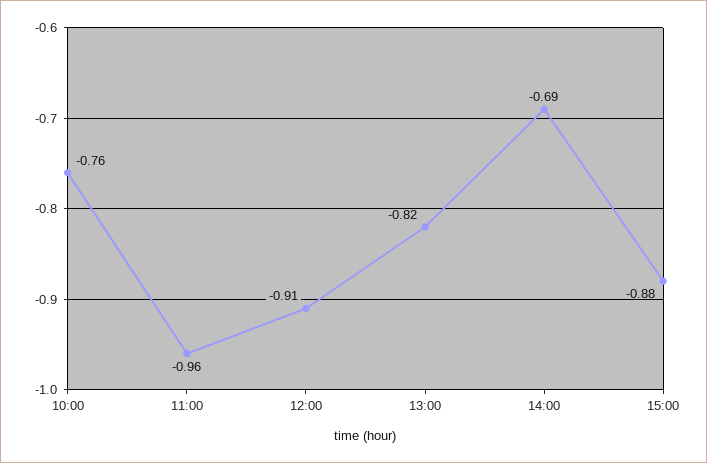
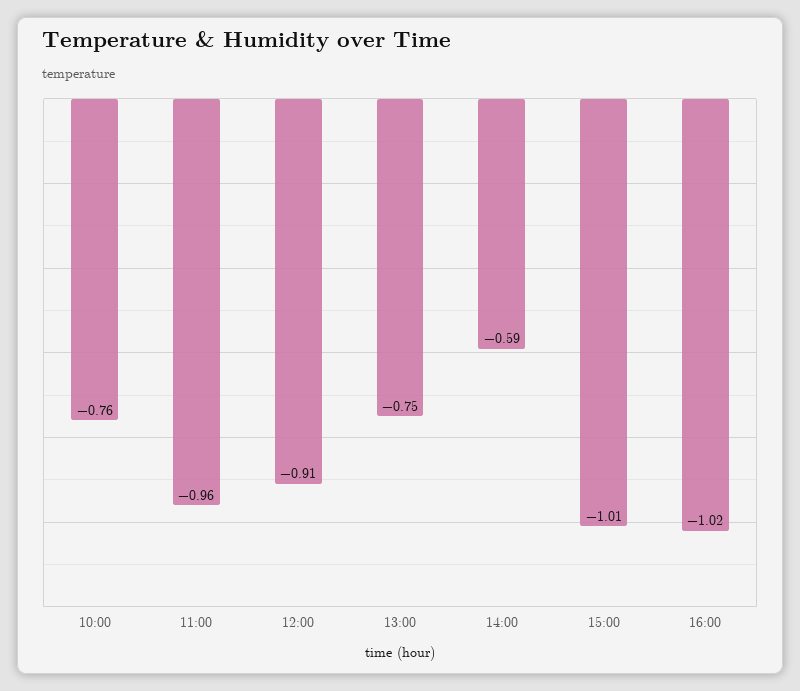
13:00: -0.82 -> -0.75
14:00: -0.69 -> -0.59
15:00: -0.88 -> -1.01
16:00: none -> -1.02

